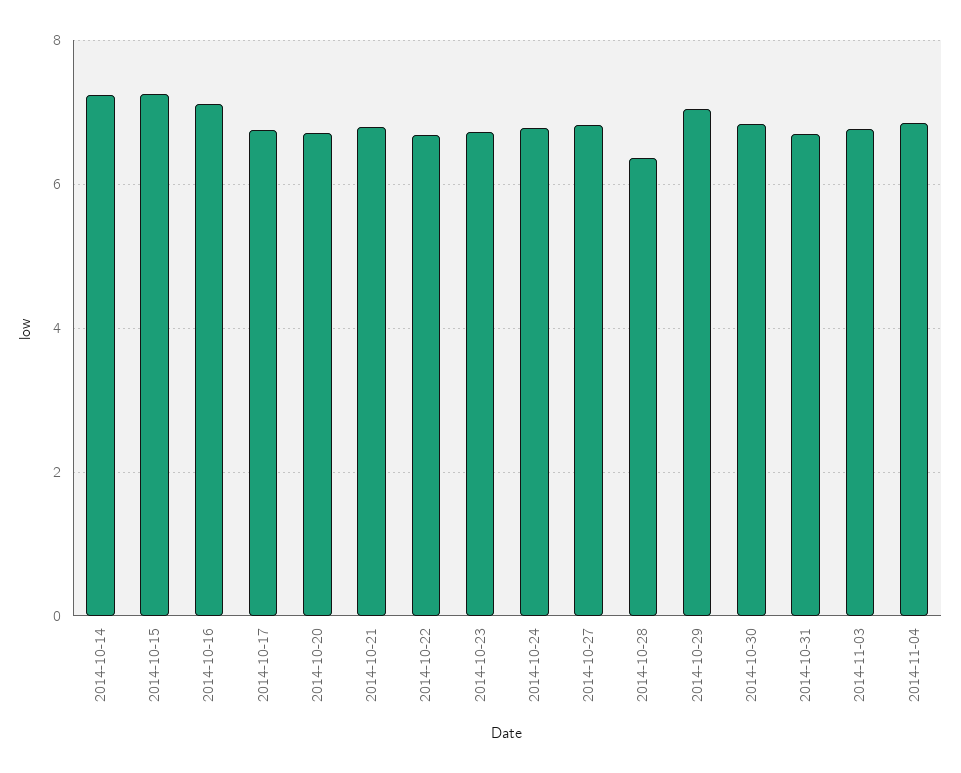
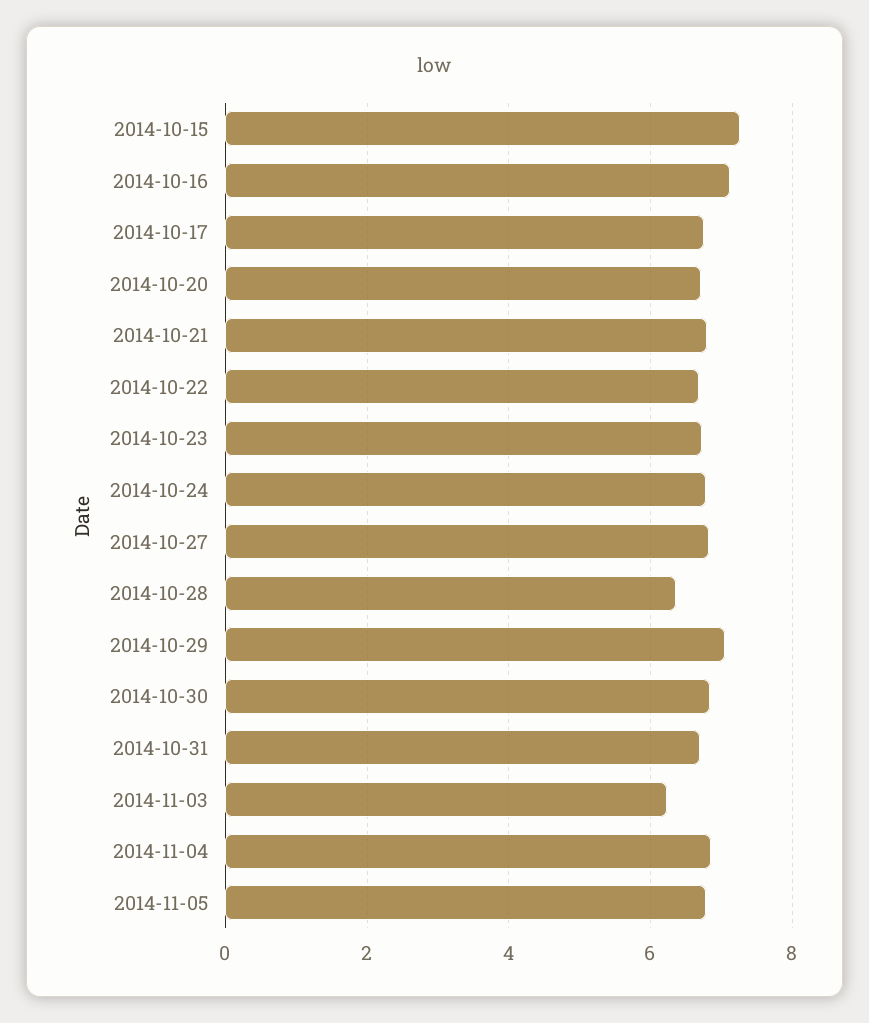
2014-10-14: 7.2 -> none
2014-11-03: 6.8 -> 6.2
2014-11-05: none -> 6.8

